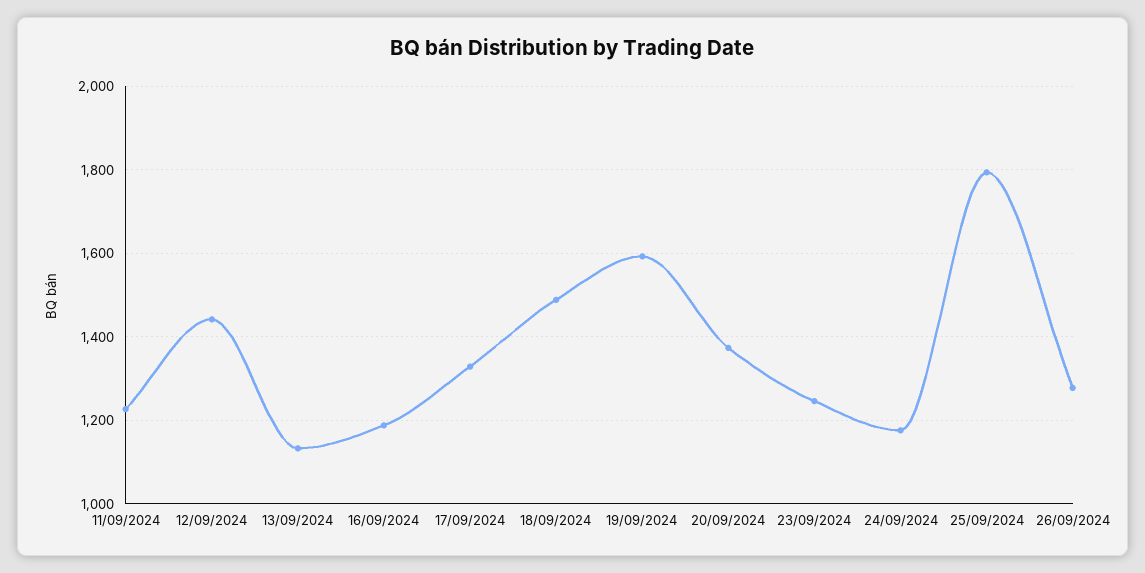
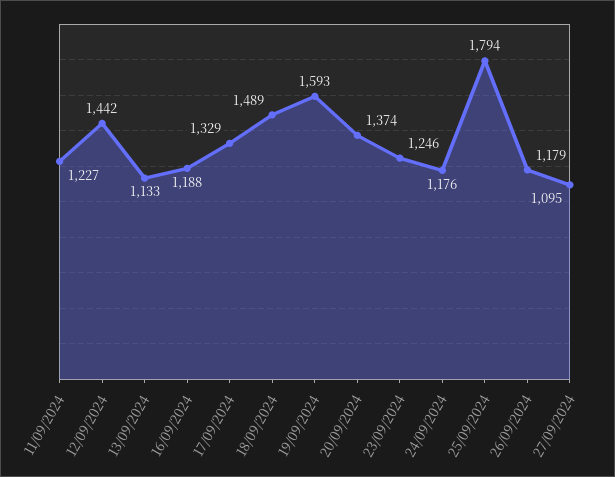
26/09/2024: 1280 -> 1179
27/09/2024: none -> 1095

